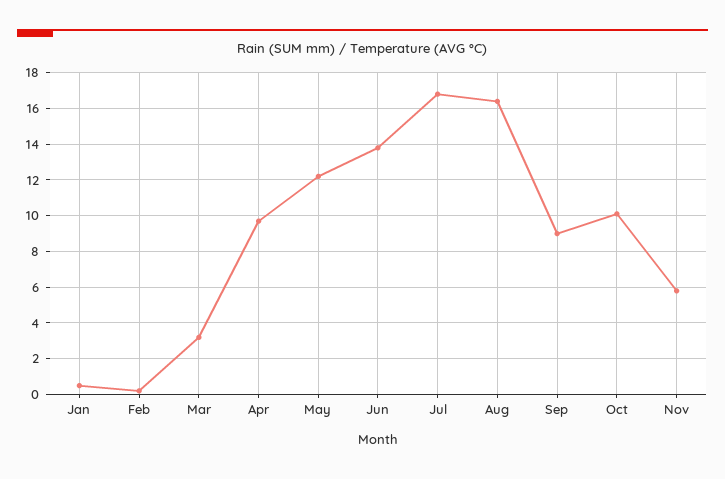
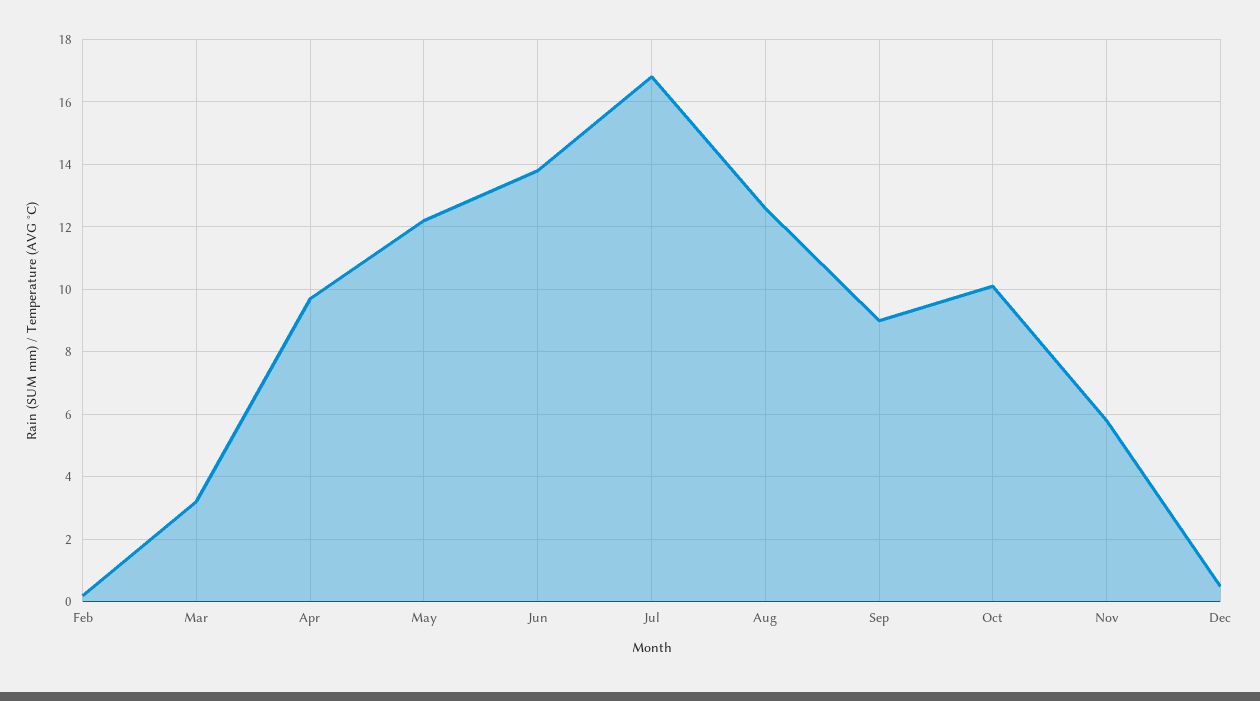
Jan: 0.5 -> none
Aug: 16.5 -> 12.5
Dec: none -> 0.5

